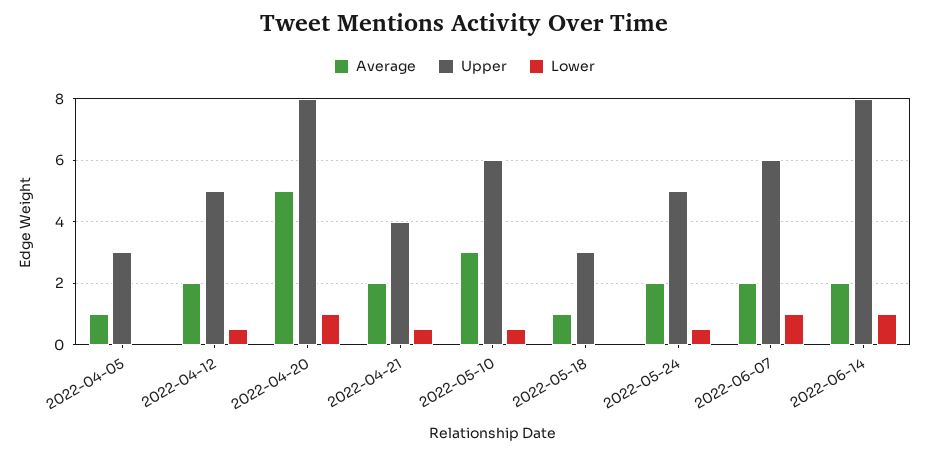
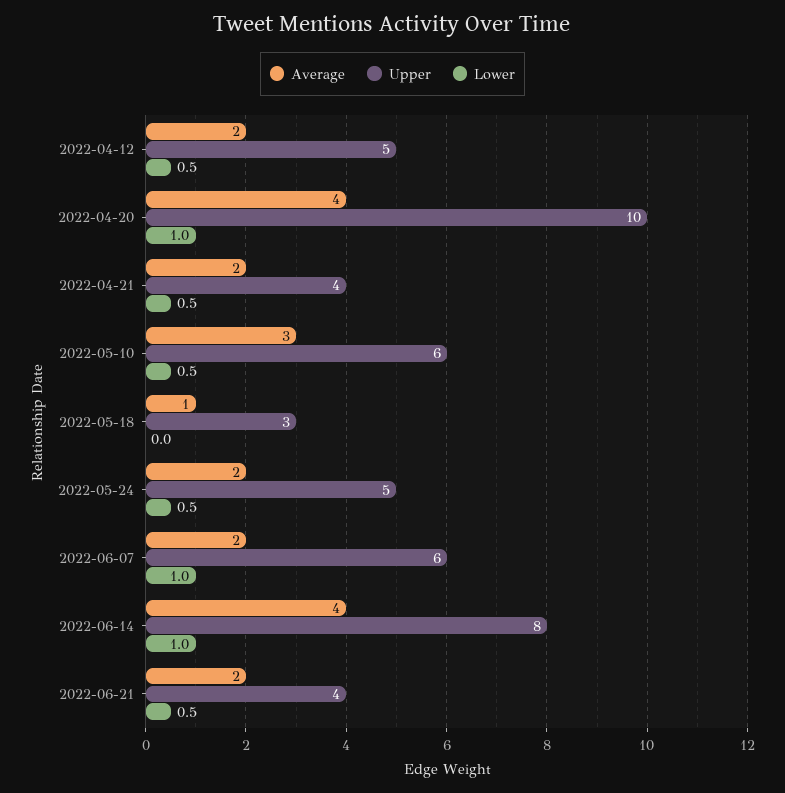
Average, 2022-04-05: 1 -> none
Upper, 2022-04-05: 3 -> none
Lower, 2022-04-05: 0 -> none
Average, 2022-04-20: 5 -> 4
Upper, 2022-04-20: 8 -> 10
Average, 2022-06-14: 2 -> 4
Average, 2022-06-21: none -> 2
Upper, 2022-06-21: none -> 4
Lower, 2022-06-21: none -> 0.5

